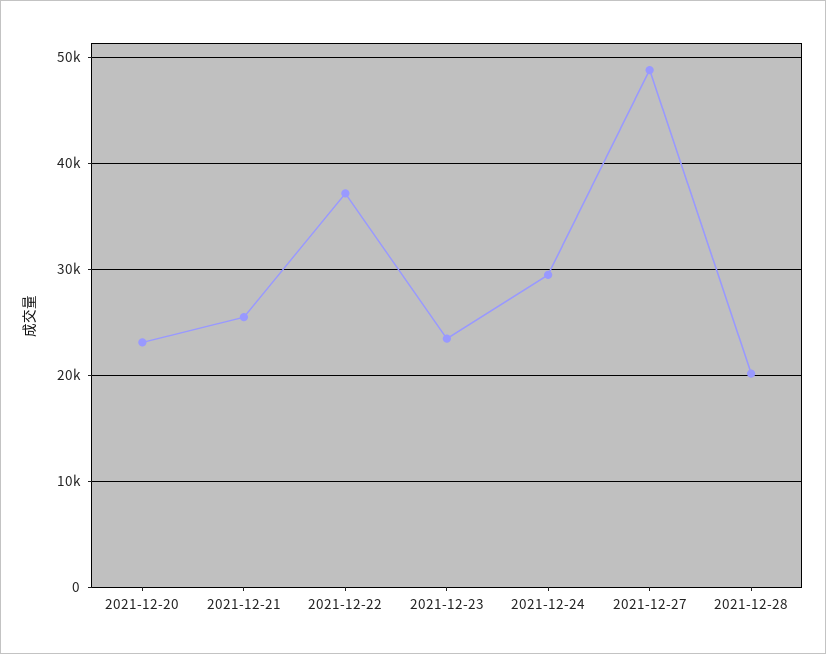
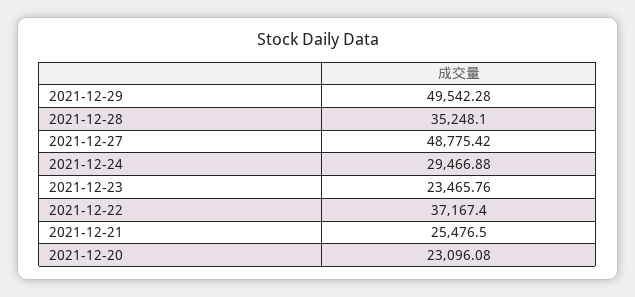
2021-12-28: 20000 -> 35248.1
2021-12-29: none -> 49542.28

